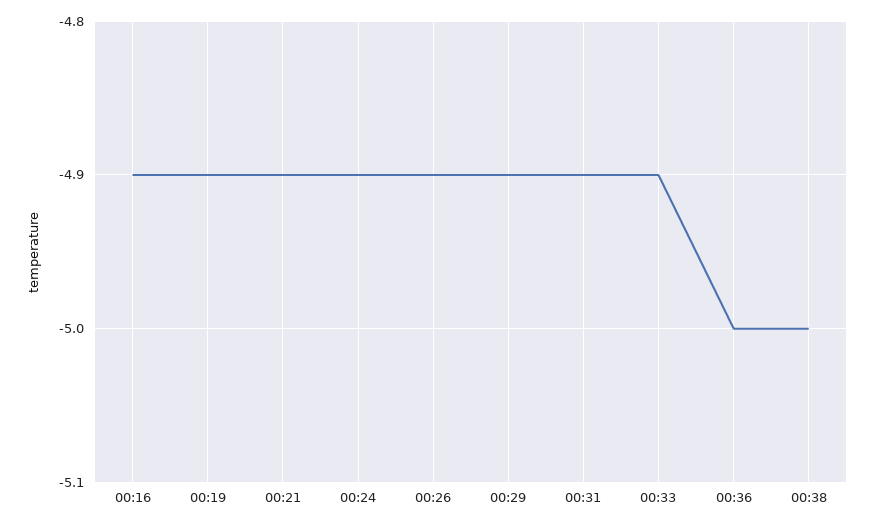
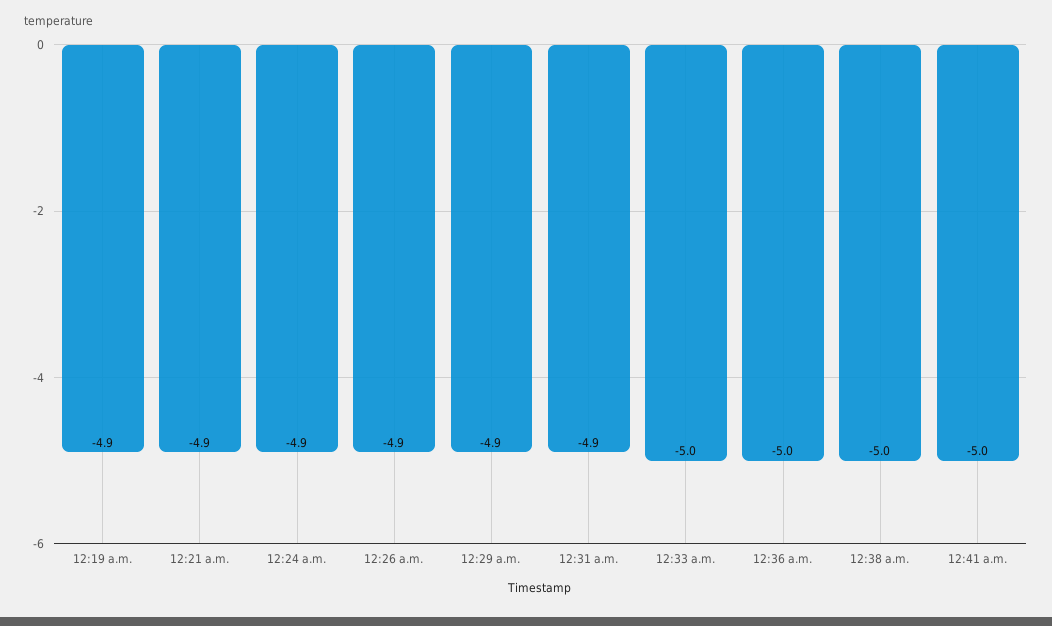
00:16: -4.9 -> none
00:33: -4.9 -> -5
12:41 a.m.: none -> -5

